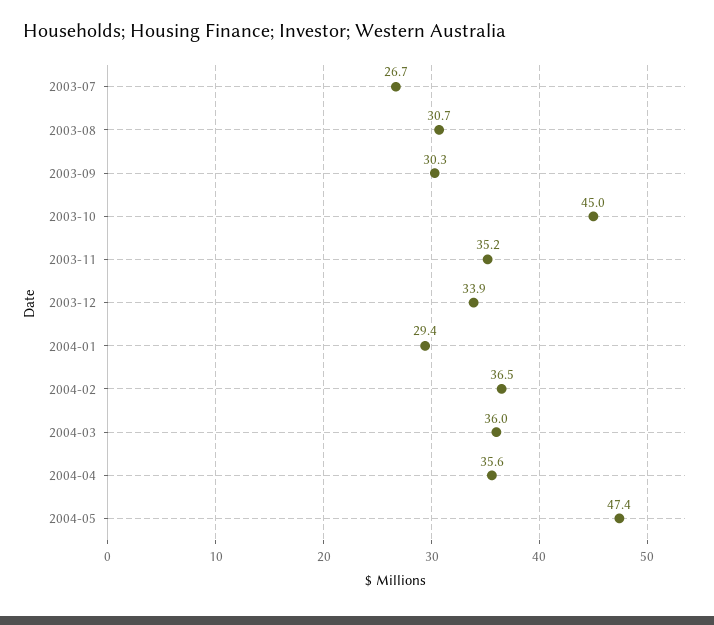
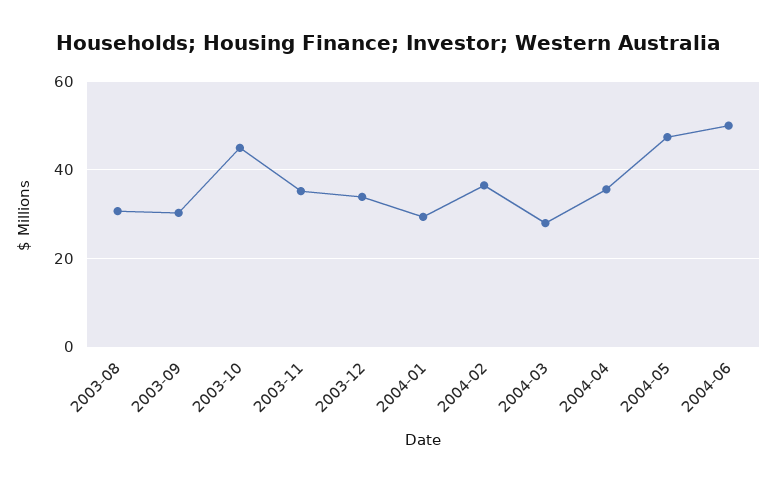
2003-07: 26.7 -> none
2004-03: 36 -> 28
2004-06: none -> 50

